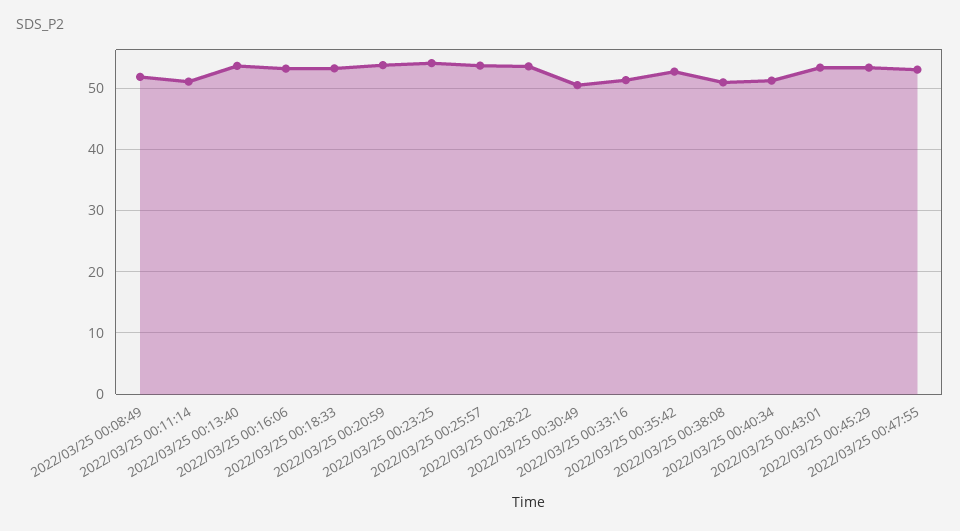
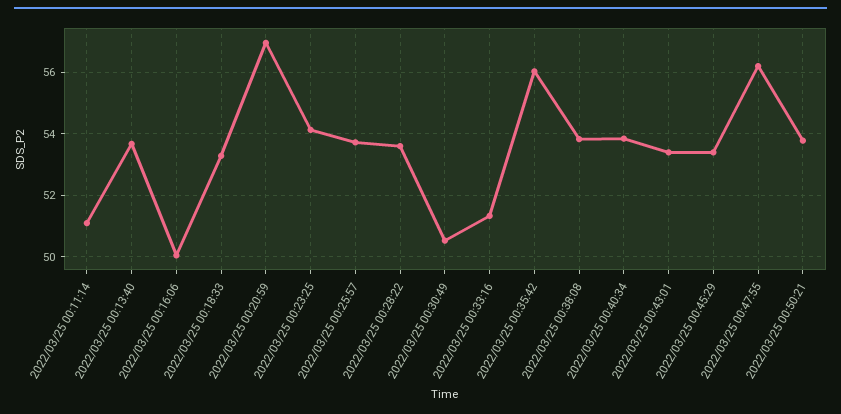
2022/03/25 00:08:49: 52 -> none
2022/03/25 00:16:06: 53 -> 50
2022/03/25 00:20:59: 54 -> 57
2022/03/25 00:35:42: 53 -> 56
2022/03/25 00:38:08: 51 -> 53.8
2022/03/25 00:40:34: 51 -> 53.8
2022/03/25 00:47:55: 53 -> 56.2
2022/03/25 00:50:21: none -> 53.8

